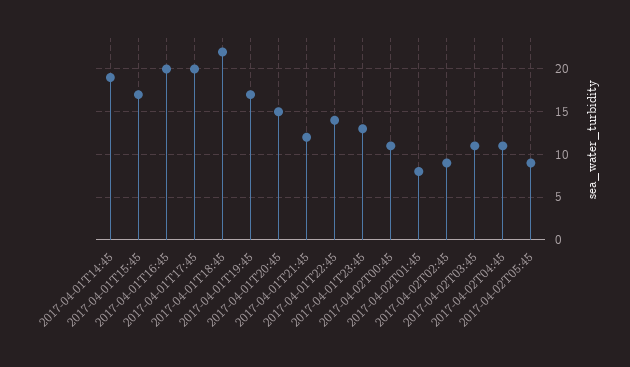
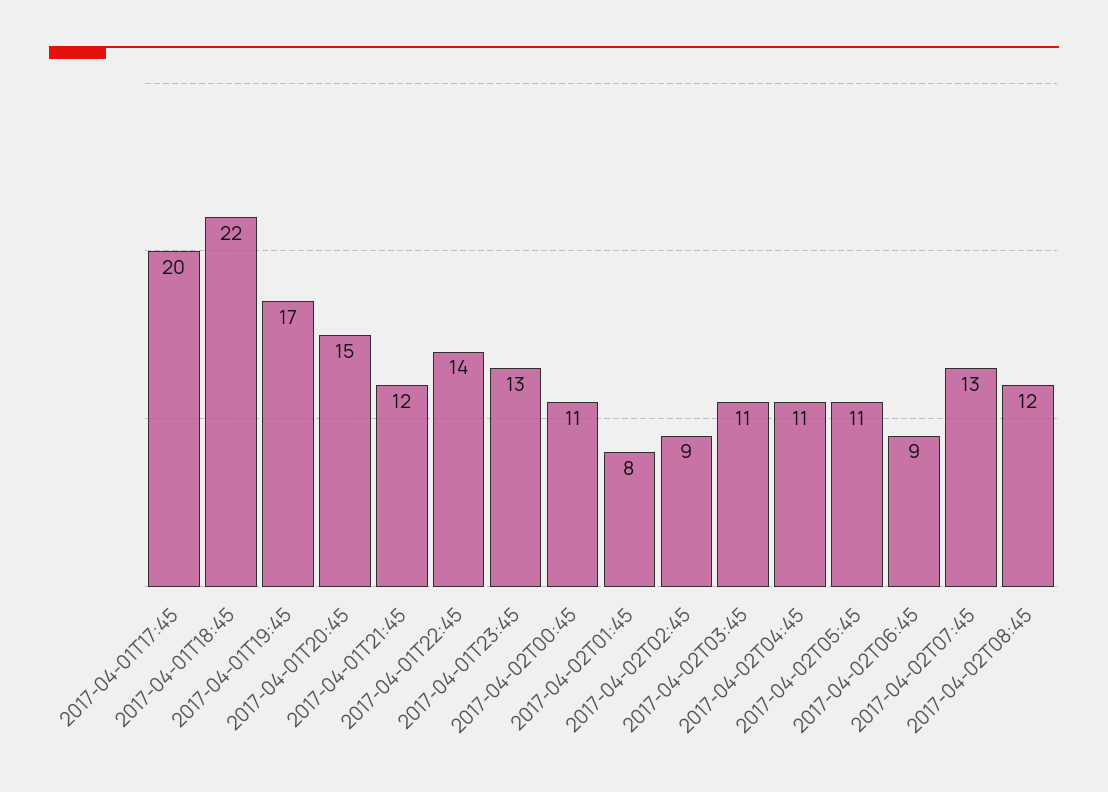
2017-04-01T14:45: 19 -> none
2017-04-01T15:45: 17 -> none
2017-04-01T16:45: 20 -> none
2017-04-02T05:45: 9 -> 11
2017-04-02T06:45: none -> 9
2017-04-02T07:45: none -> 13
2017-04-02T08:45: none -> 12

